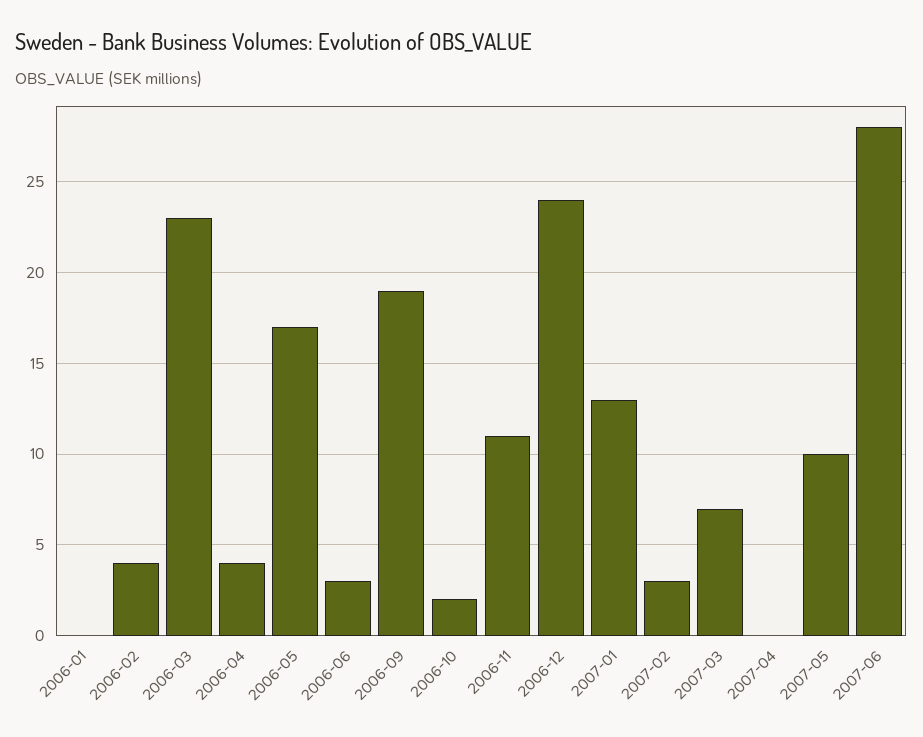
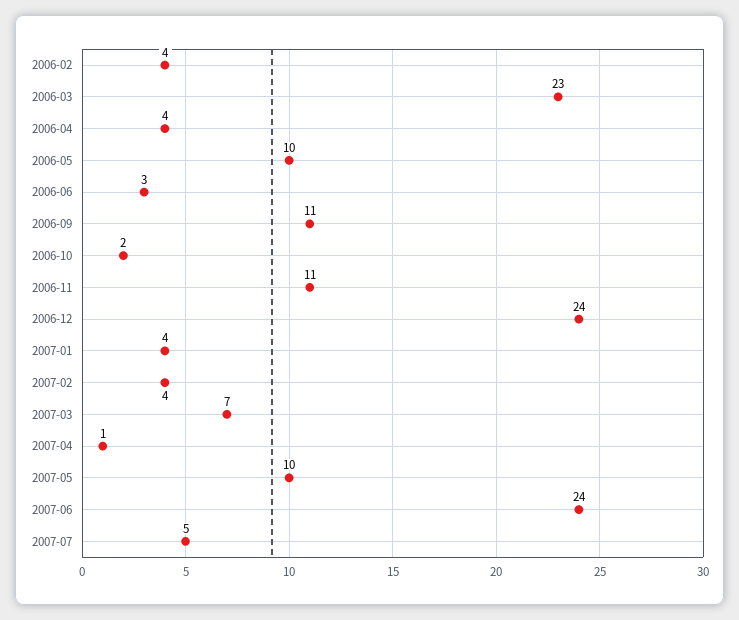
2006-01: 0 -> none
2006-05: 17 -> 10
2006-09: 19 -> 11
2007-01: 13 -> 4
2007-02: 3 -> 4
2007-04: 0 -> 1
2007-06: 28 -> 24
2007-07: none -> 5

